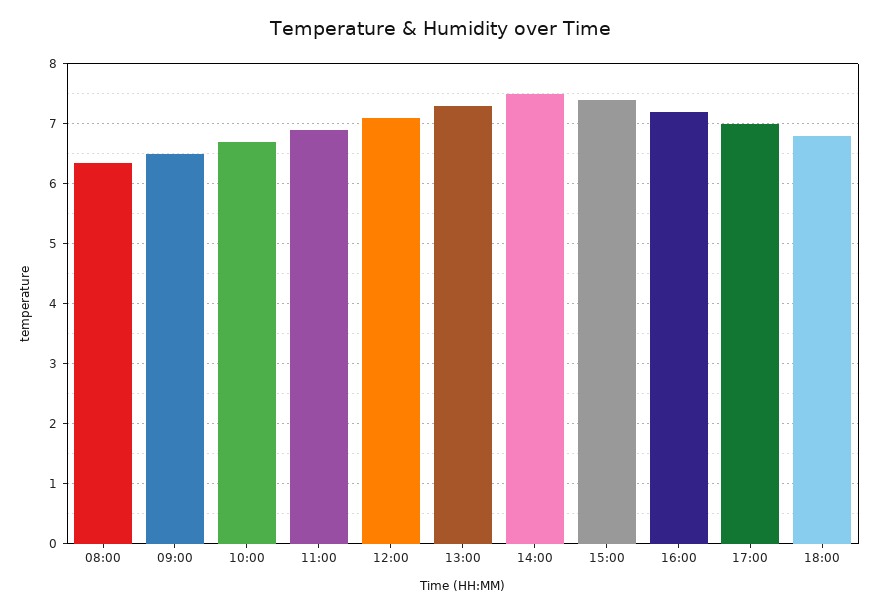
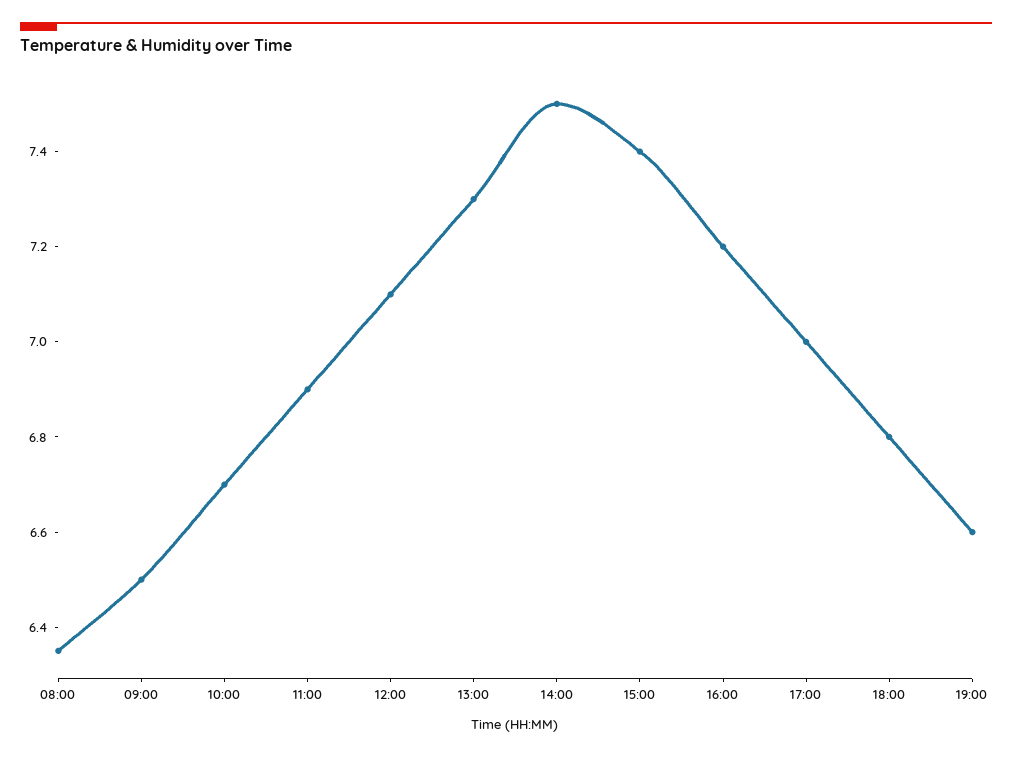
19:00: none -> 6.6

